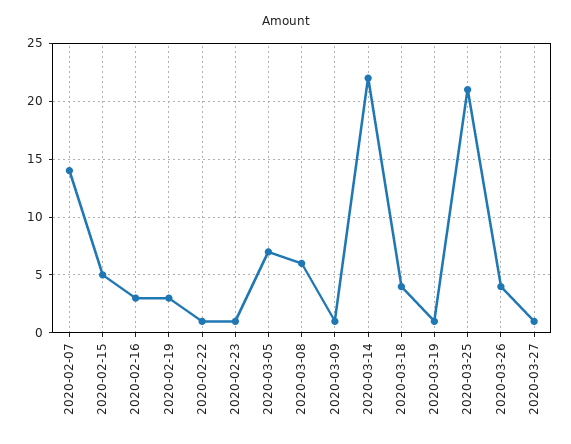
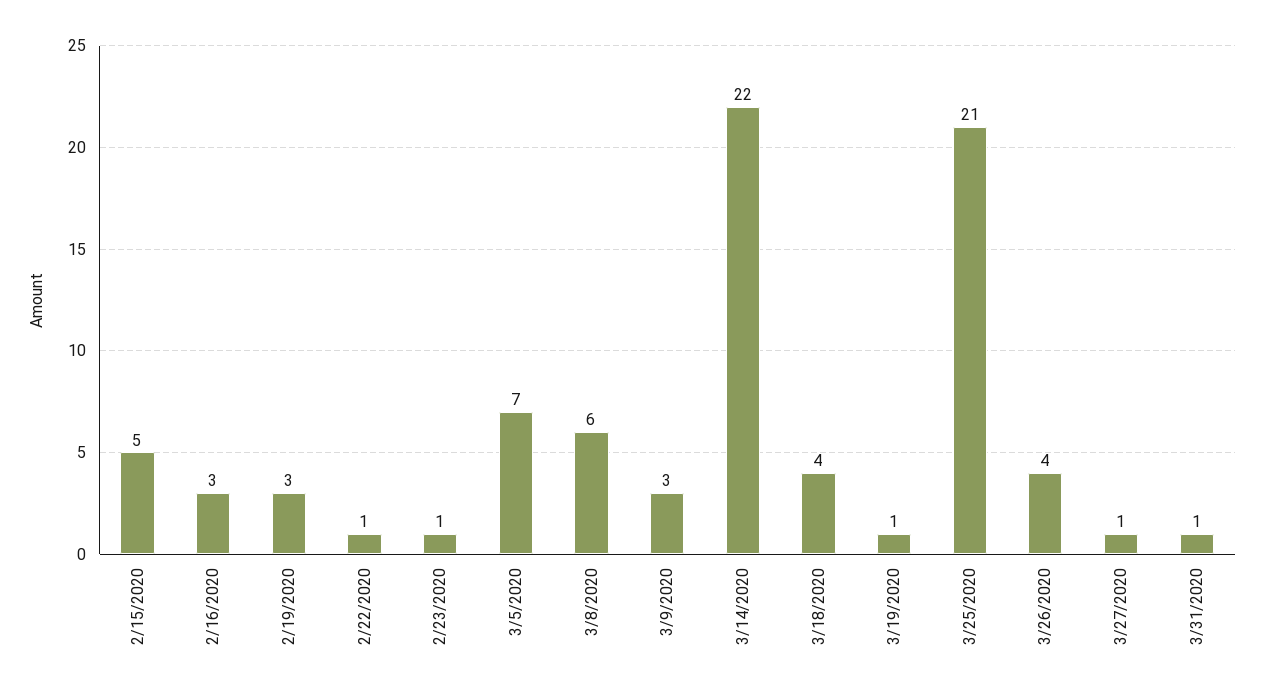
2020-02-07: 14 -> none
2020-03-09: 1 -> 3
3/31/2020: none -> 1

